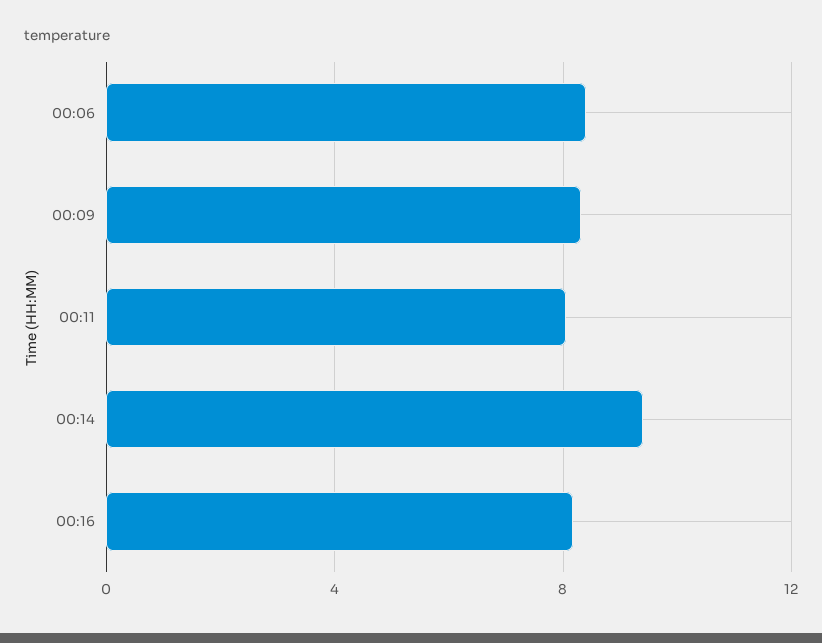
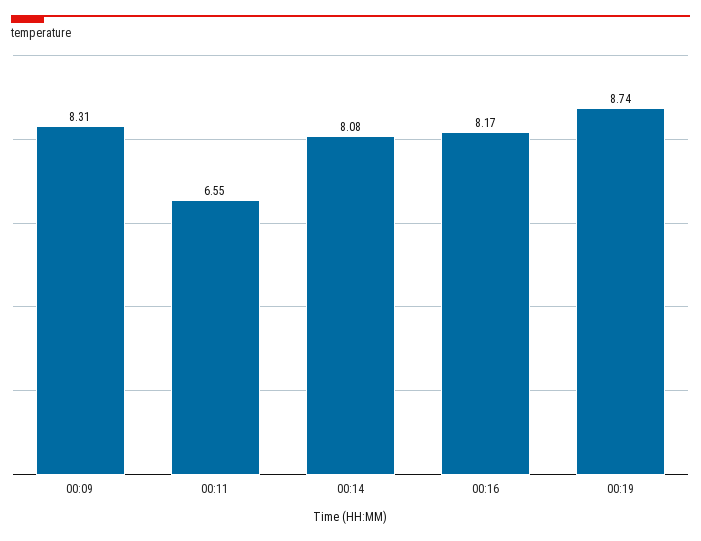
00:06: 8.5 -> none
00:11: 8 -> 6.55
00:14: 9.5 -> 8.08
00:19: none -> 8.74

